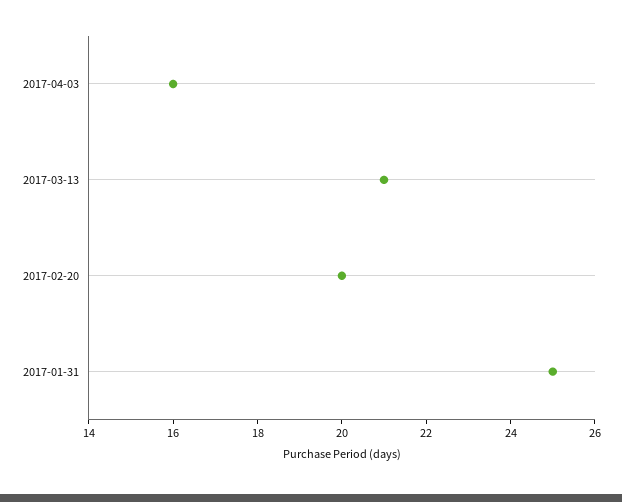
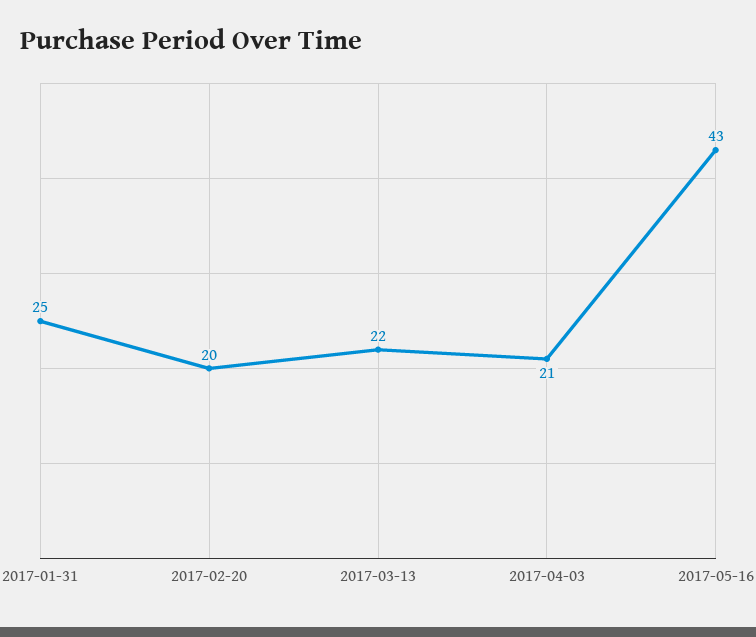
2017-04-03: 16 -> 21
2017-03-13: 21 -> 22
2017-05-16: none -> 43

